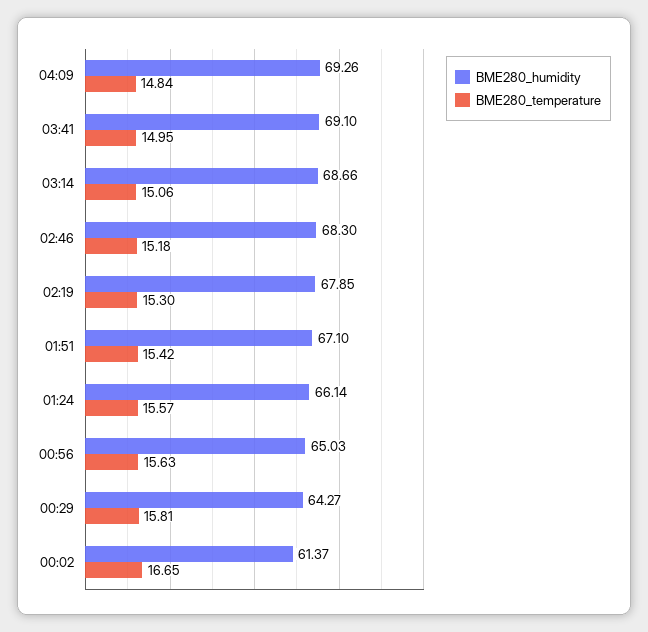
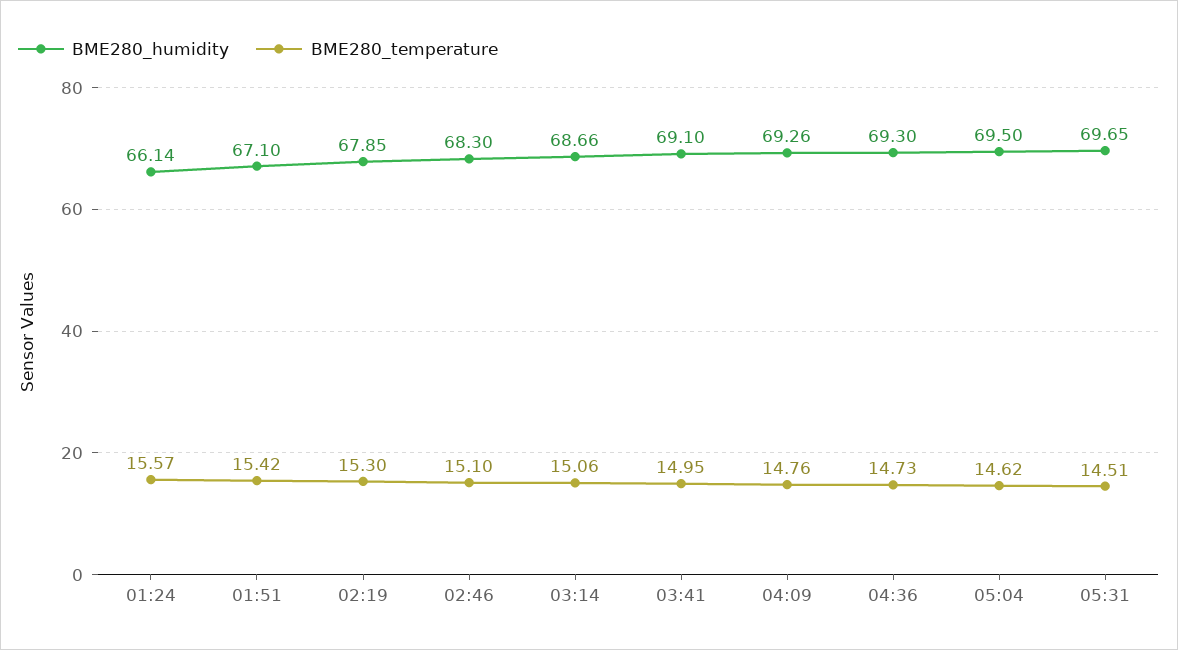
BME280_temperature, 04:09: 14.84 -> 14.76
BME280_temperature, 02:46: 15.18 -> 15.1
BME280_humidity, 00:56: 65.03 -> none
BME280_temperature, 00:56: 15.63 -> none
BME280_humidity, 00:29: 64.27 -> none
BME280_temperature, 00:29: 15.81 -> none
BME280_humidity, 00:02: 61.37 -> none
BME280_temperature, 00:02: 16.65 -> none
BME280_humidity, 04:36: none -> 69.3
BME280_temperature, 04:36: none -> 14.73
BME280_humidity, 05:04: none -> 69.5
BME280_temperature, 05:04: none -> 14.62
BME280_humidity, 05:31: none -> 69.65
BME280_temperature, 05:31: none -> 14.51

